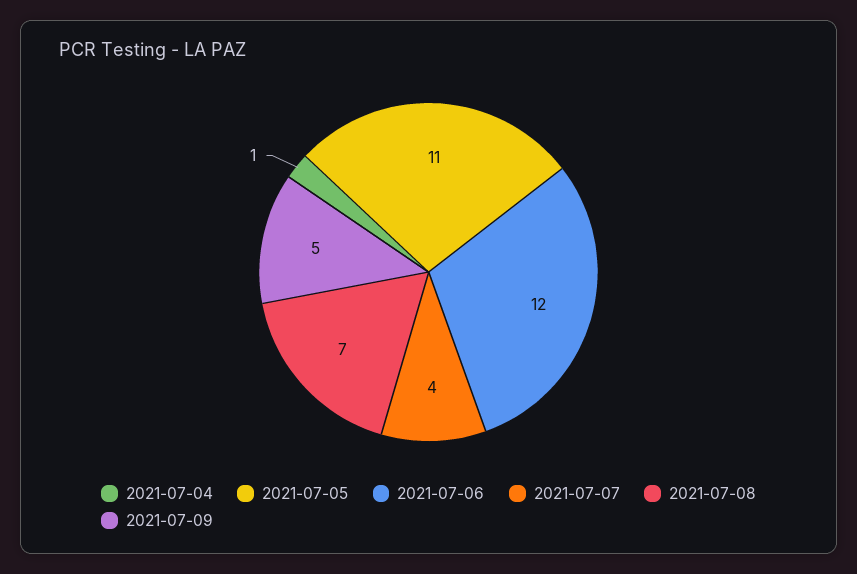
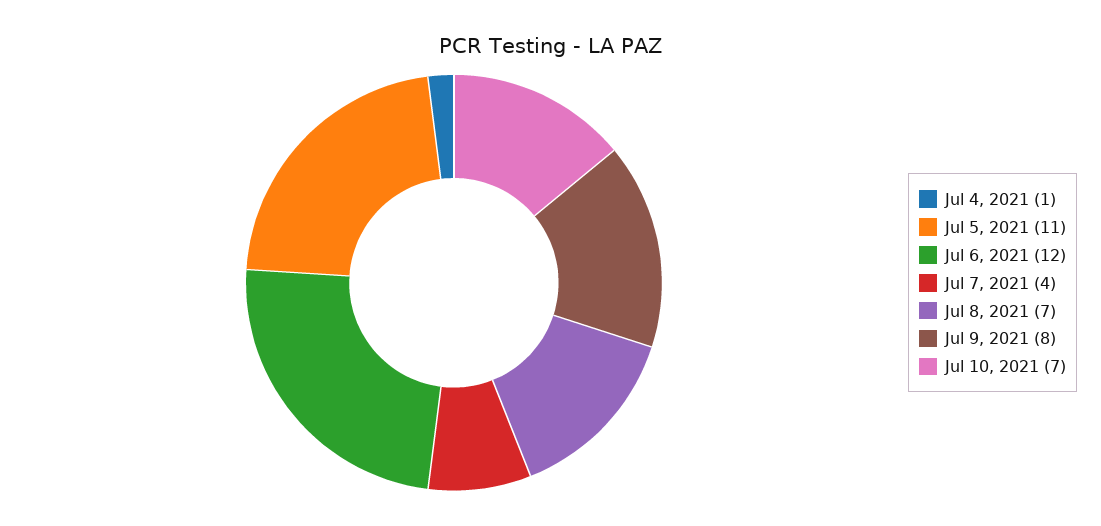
2021-07-09: 5 -> 8
Jul 10, 2021: none -> 7

